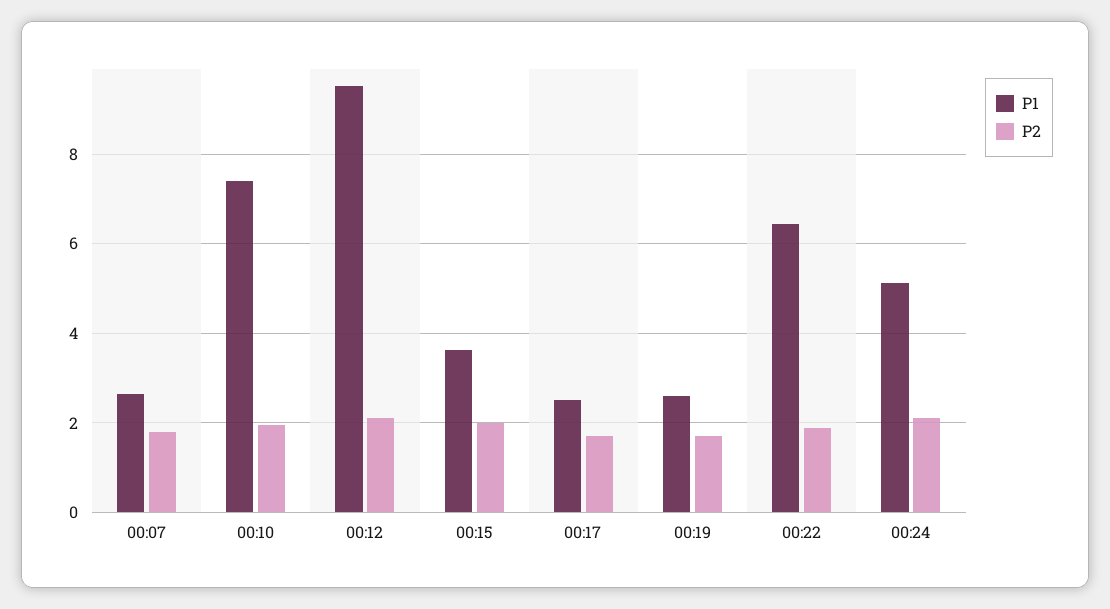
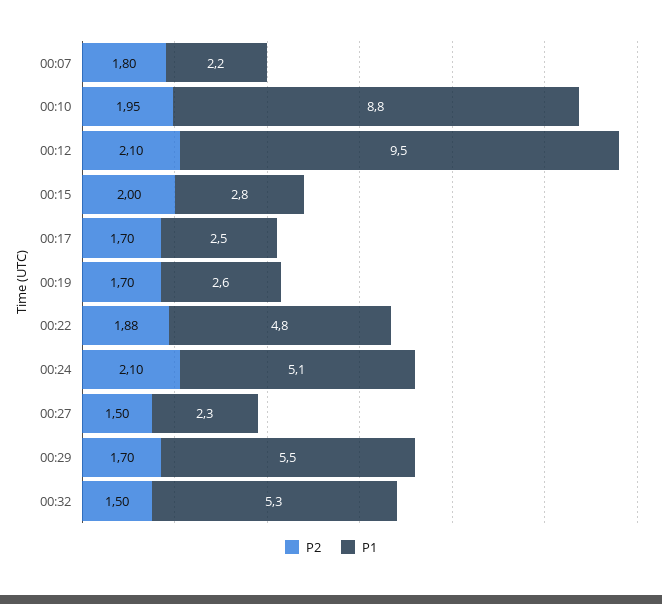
P1, 00:07: 2.6 -> 2.2
P1, 00:10: 7.4 -> 8.8
P1, 00:15: 3.6 -> 2.8
P1, 00:22: 6.4 -> 4.8
P2, 00:27: none -> 1.5
P1, 00:27: none -> 2.3
P2, 00:29: none -> 1.7
P1, 00:29: none -> 5.5
P2, 00:32: none -> 1.5
P1, 00:32: none -> 5.3

